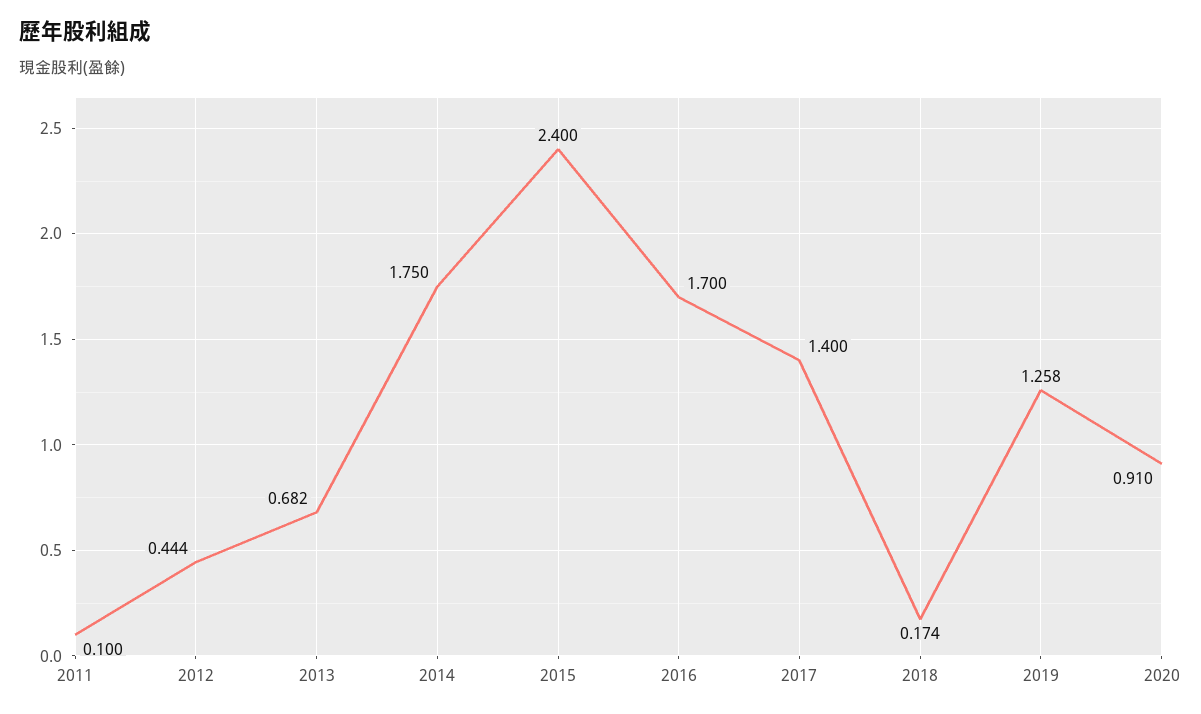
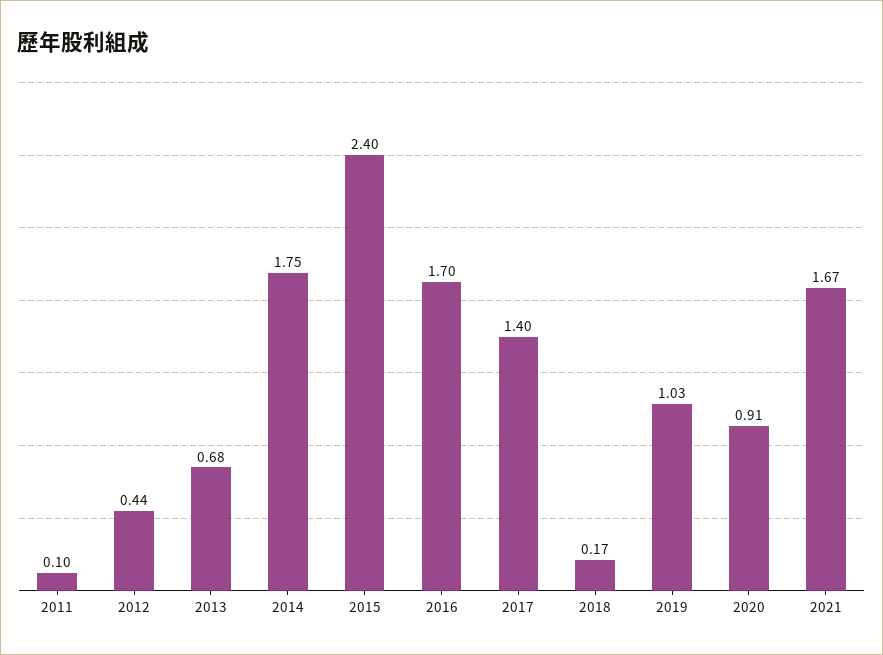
2019: 1.258 -> 1.03
2021: none -> 1.67

